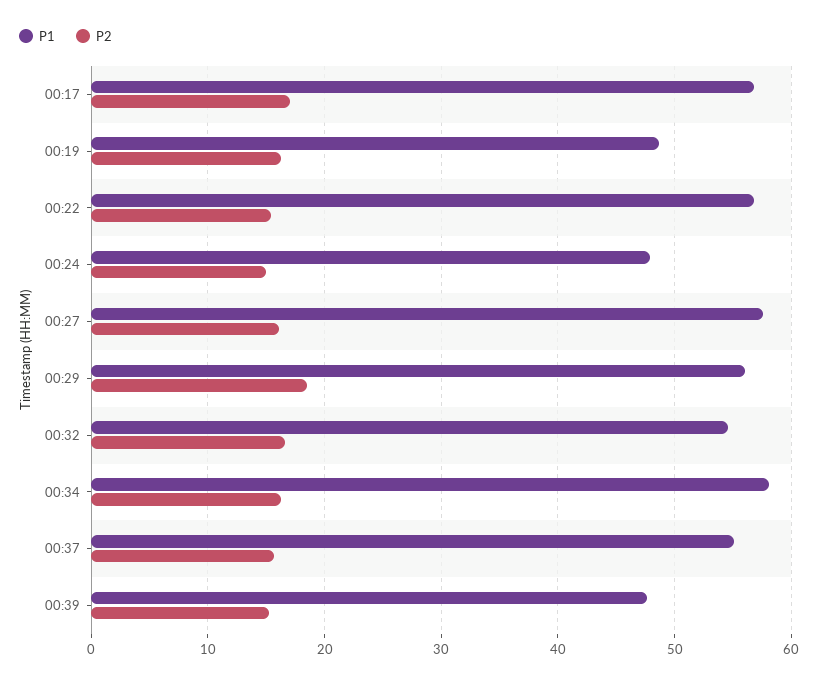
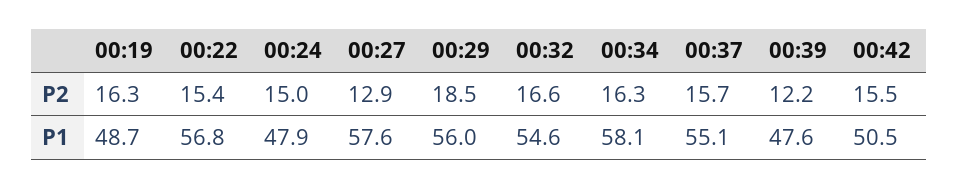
P1, 00:17: 57 -> none
P2, 00:17: 17 -> none
P2, 00:27: 16 -> 12.9
P2, 00:39: 15 -> 12.2
P2, 00:42: none -> 15.5
P1, 00:42: none -> 50.5

